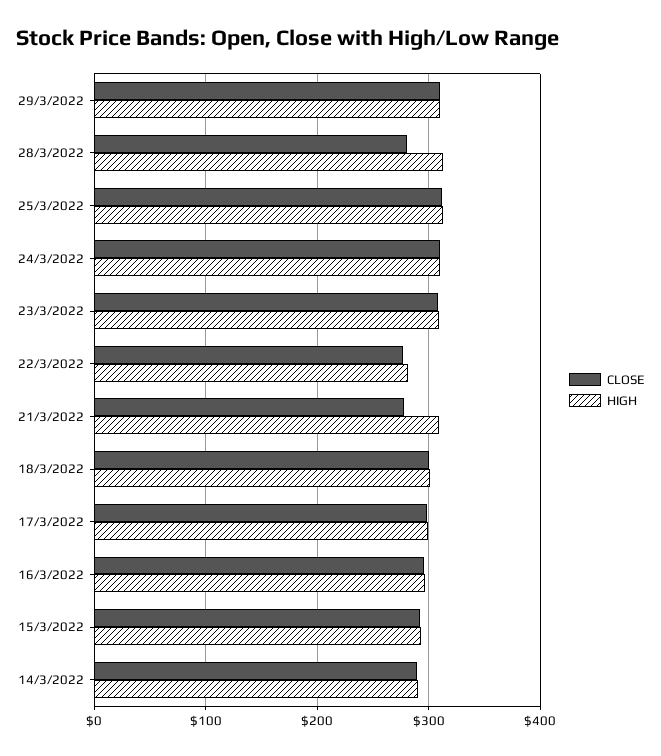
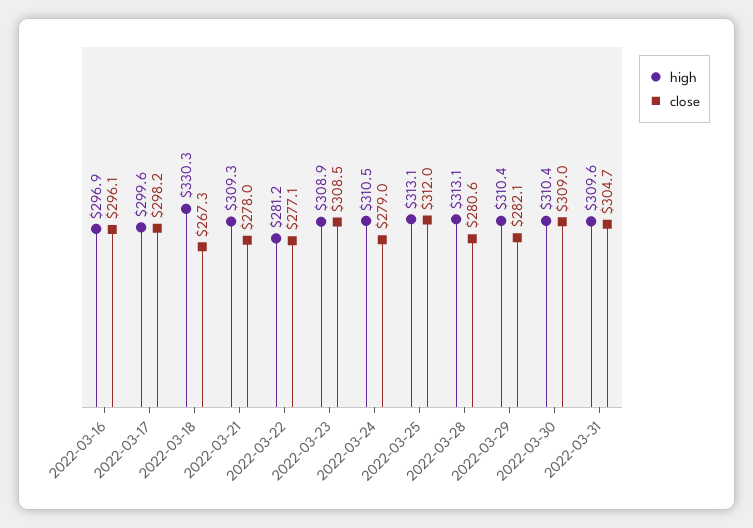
CLOSE, 29/3/2022: 310 -> 282.1
CLOSE, 24/3/2022: 310 -> 279
CLOSE, 18/3/2022: 300 -> 267.3
HIGH, 18/3/2022: 300 -> 330.3
CLOSE, 15/3/2022: 290 -> none
HIGH, 15/3/2022: 290 -> none
CLOSE, 14/3/2022: 290 -> none
HIGH, 14/3/2022: 290 -> none
HIGH, 2022-03-30: none -> 310.4
CLOSE, 2022-03-30: none -> 309
HIGH, 2022-03-31: none -> 309.6
CLOSE, 2022-03-31: none -> 304.7

